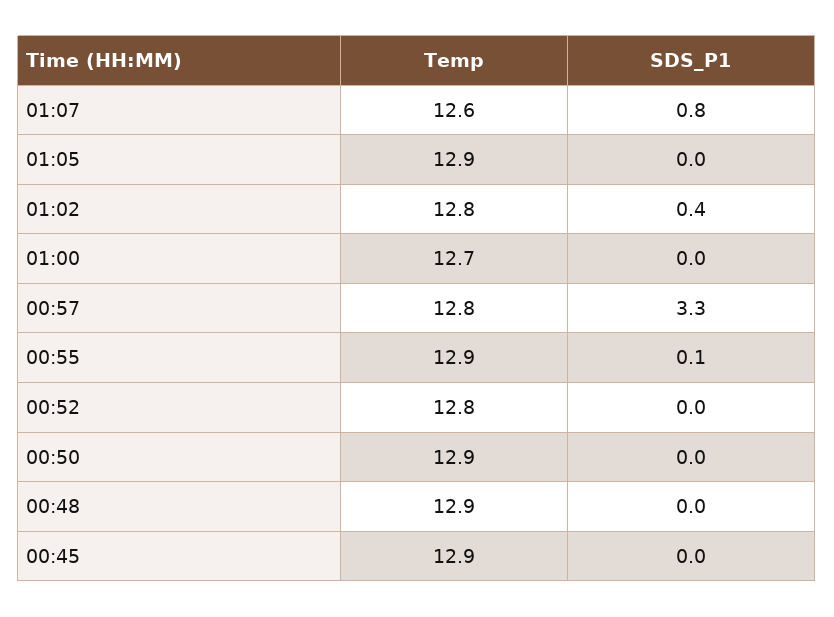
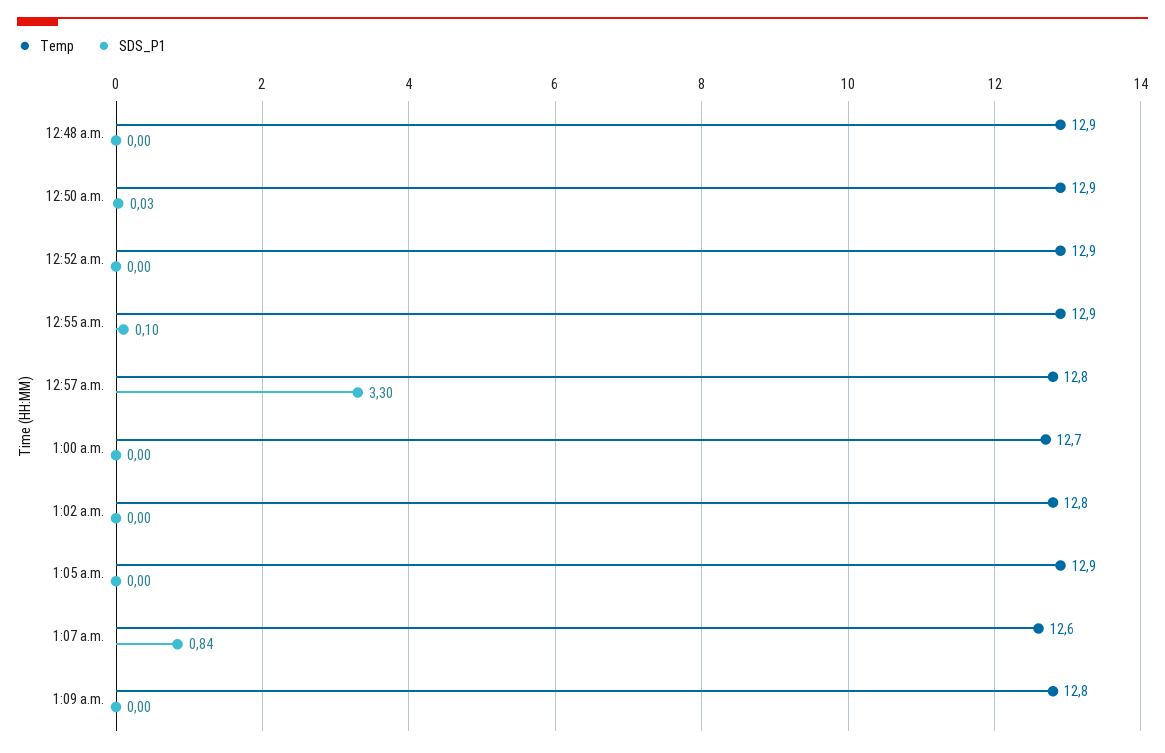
SDS_P1, 01:02: 0.4 -> 0
Temp, 00:52: 12.8 -> 12.9
Temp, 00:45: 12.9 -> none
SDS_P1, 00:45: 0 -> none
Temp, 1:09 a.m.: none -> 12.8
SDS_P1, 1:09 a.m.: none -> 0

